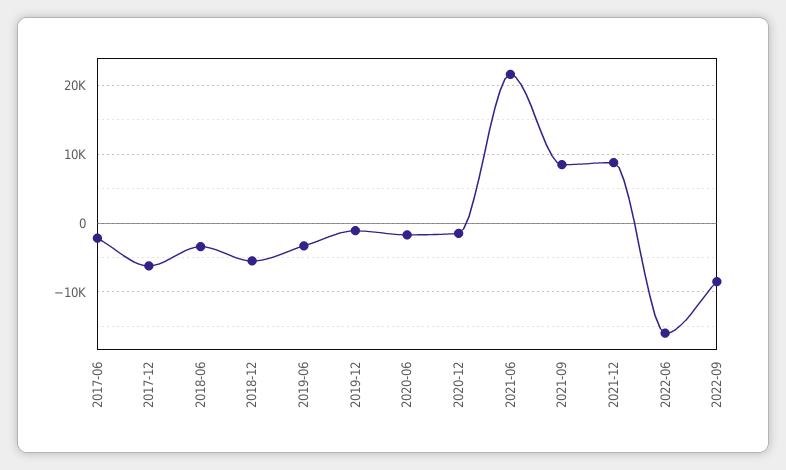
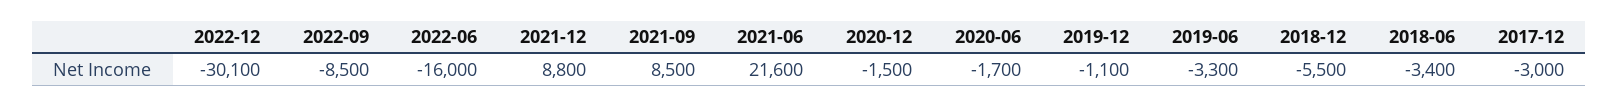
2017-06: -2000 -> none
2017-12: -6000 -> -3000
2022-12: none -> -30100

